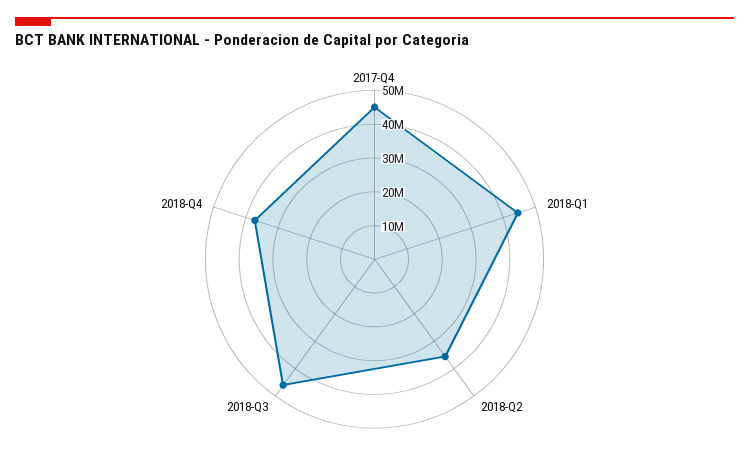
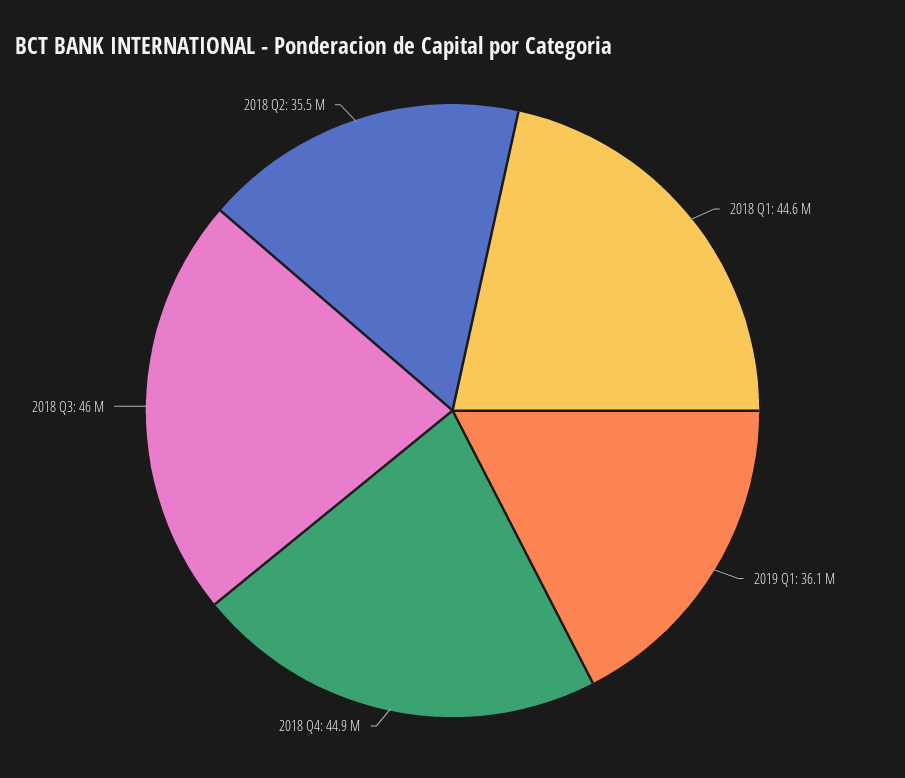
2017-Q4: 45000000 -> none
2018-Q4: 37500000 -> 44900000
2019 Q1: none -> 36100000

